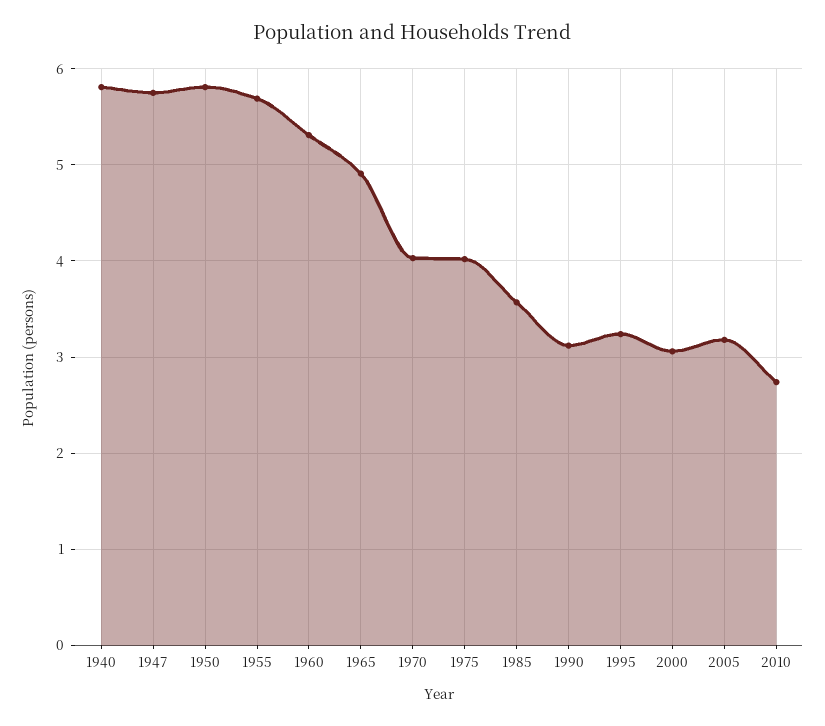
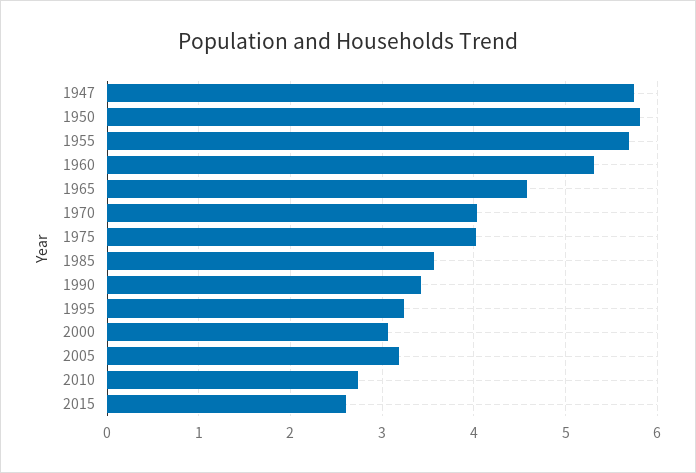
1940: 5.8 -> none
1965: 4.9 -> 4.6
1990: 3.1 -> 3.4
2015: none -> 2.6

